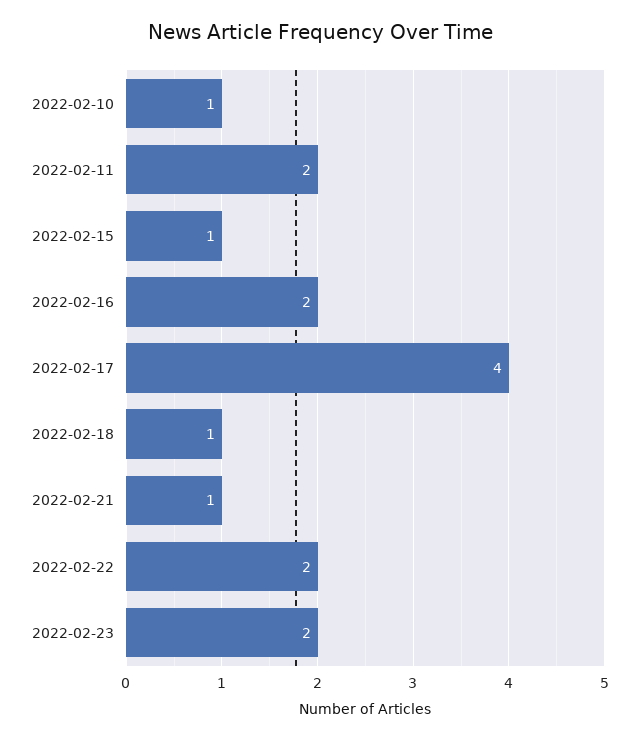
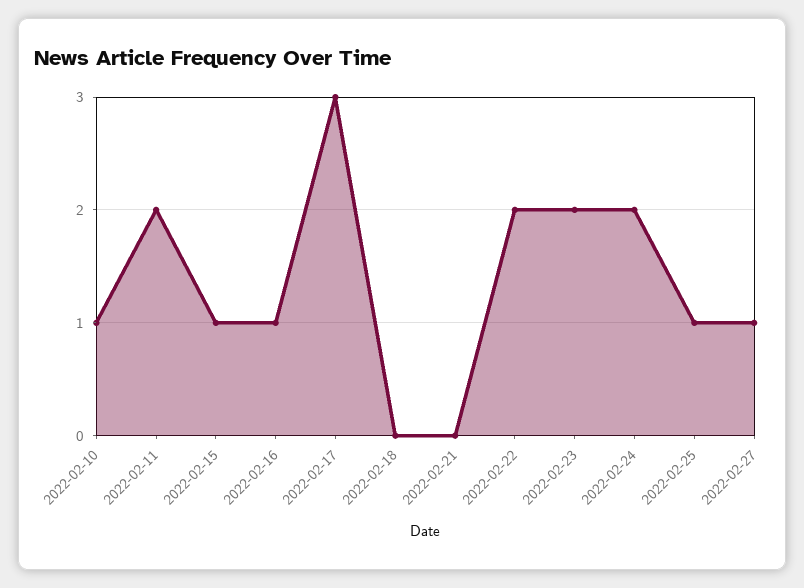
2022-02-16: 2 -> 1
2022-02-17: 4 -> 3
2022-02-18: 1 -> 0
2022-02-21: 1 -> 0
2022-02-24: none -> 2
2022-02-25: none -> 1
2022-02-27: none -> 1

